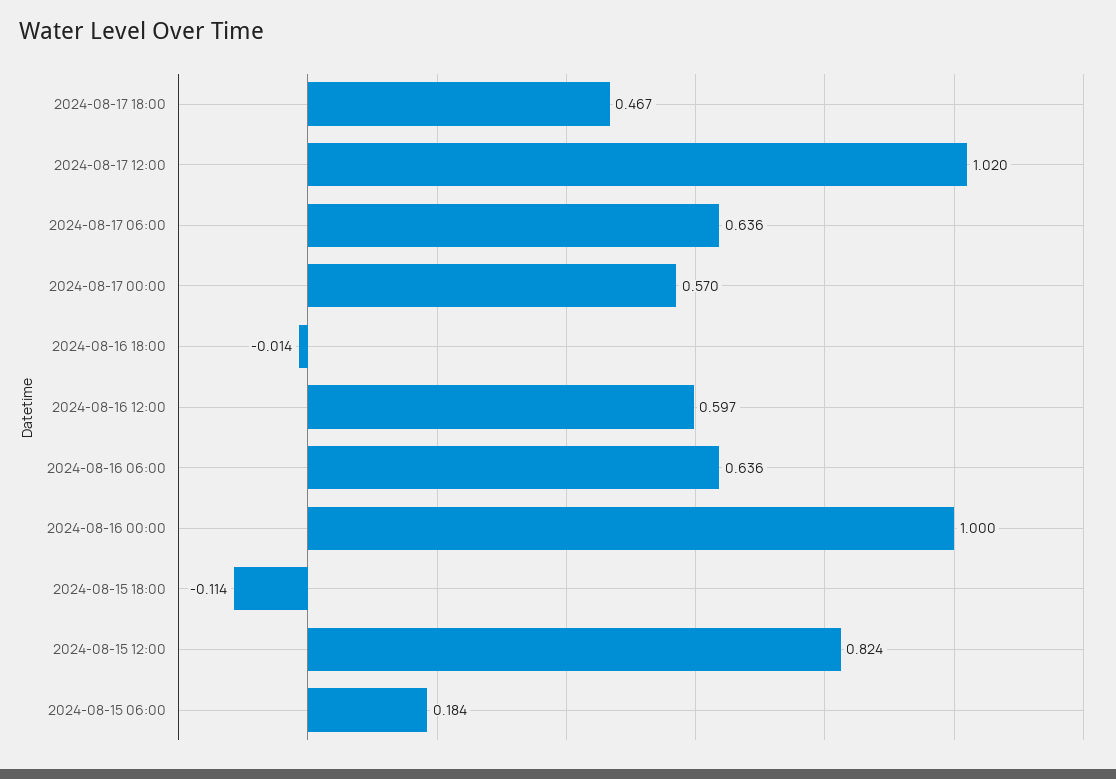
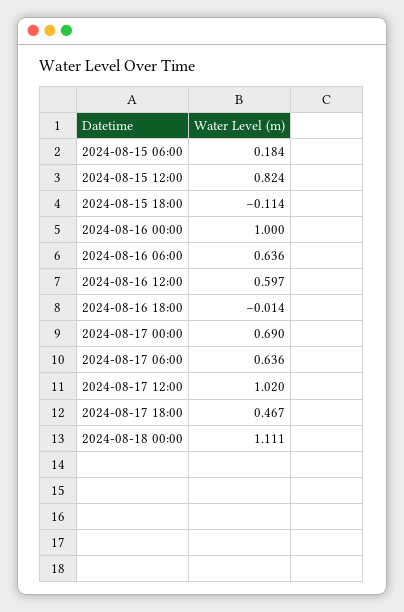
2024-08-17 00:00: 0.57 -> 0.69
2024-08-18 00:00: none -> 1.111

